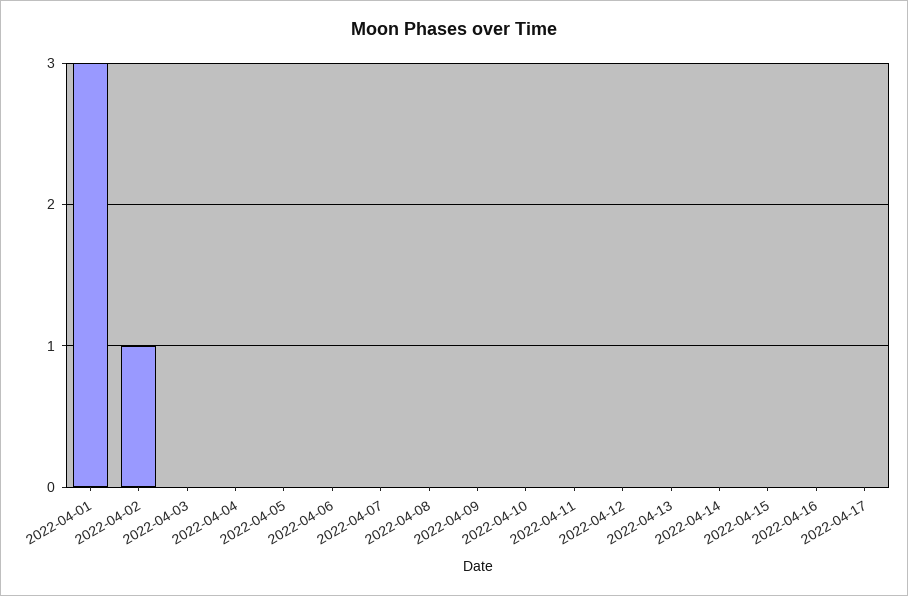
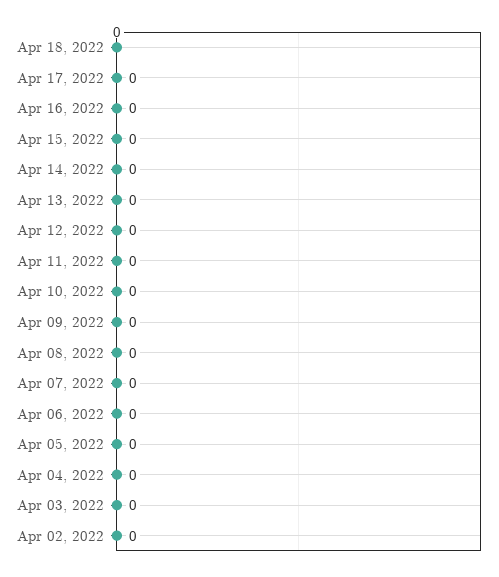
2022-04-01: 3 -> none
2022-04-02: 1 -> 0
Apr 18, 2022: none -> 0

